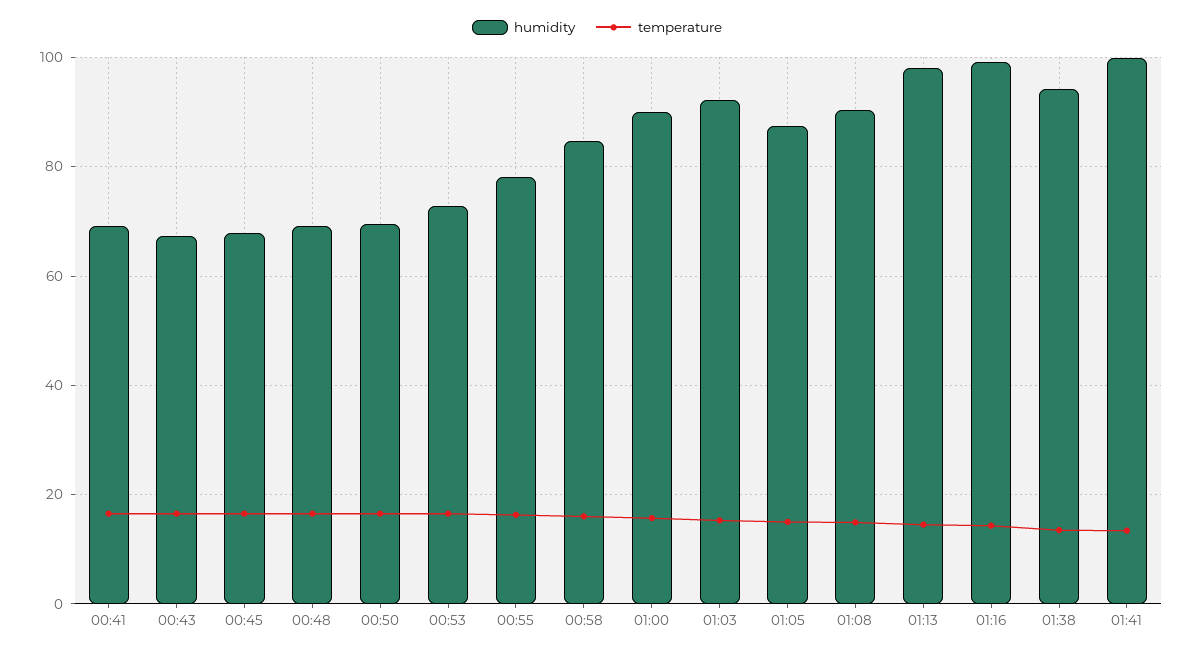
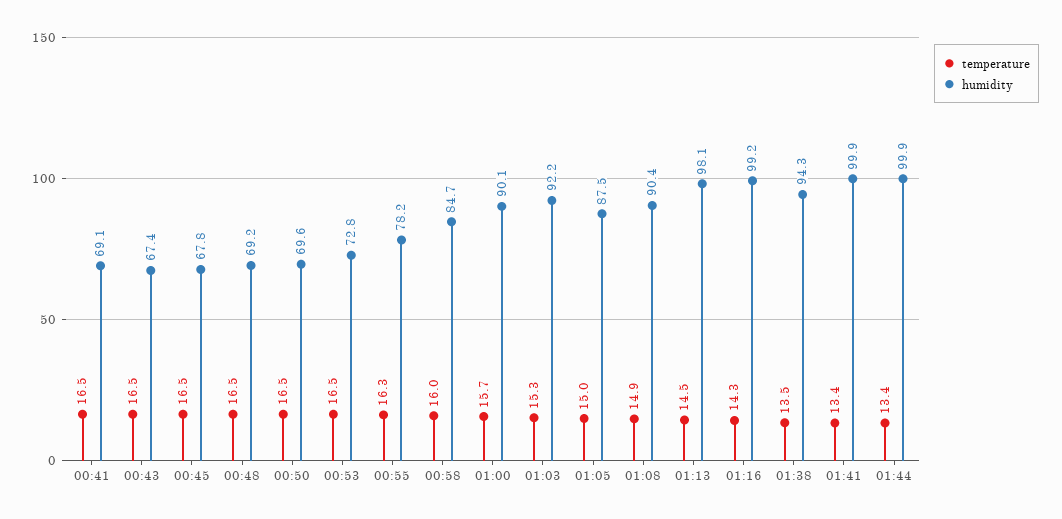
temperature, 01:44: none -> 13.4
humidity, 01:44: none -> 99.9

